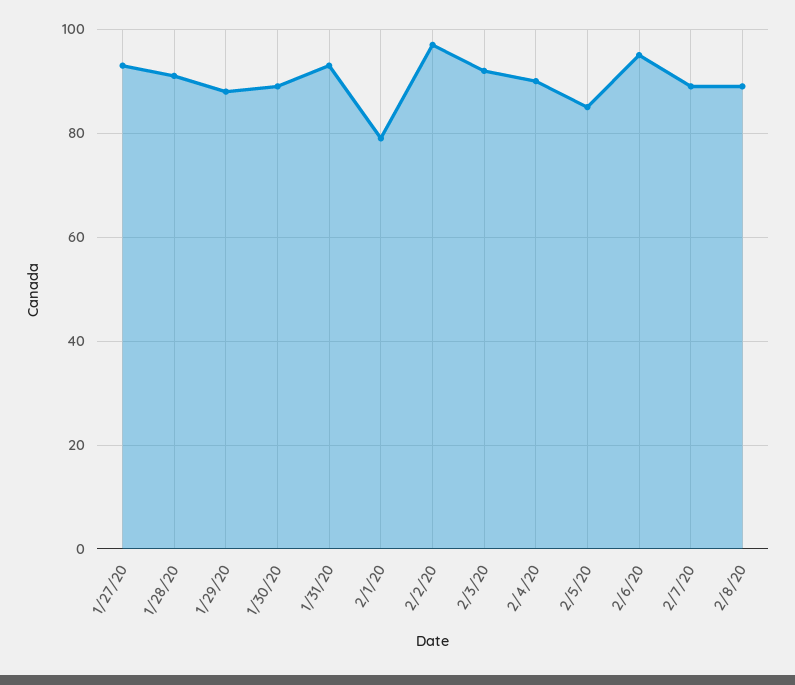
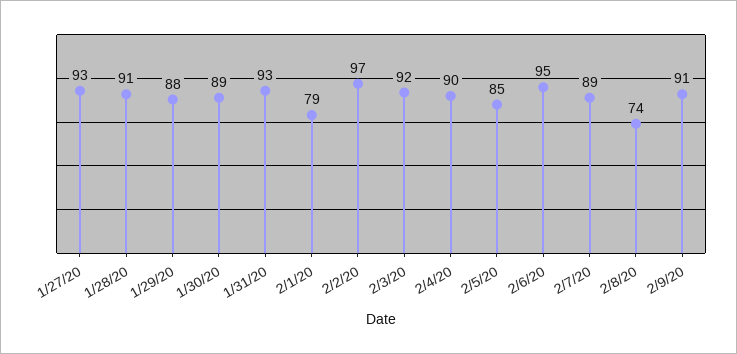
2/8/20: 90 -> 74
2/9/20: none -> 91

